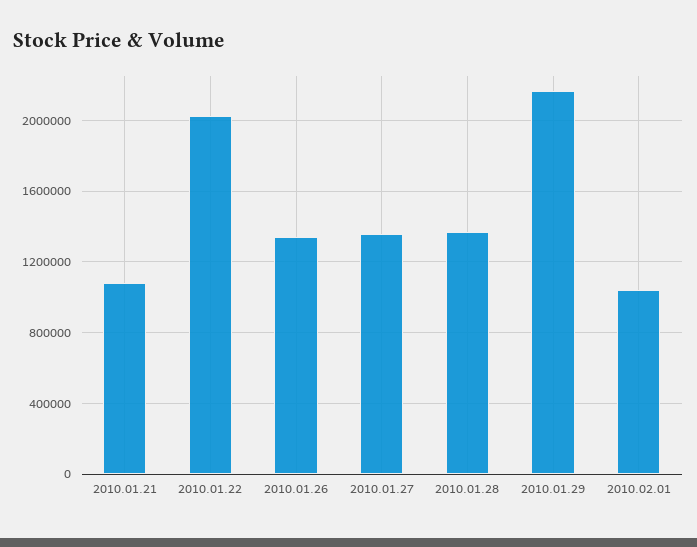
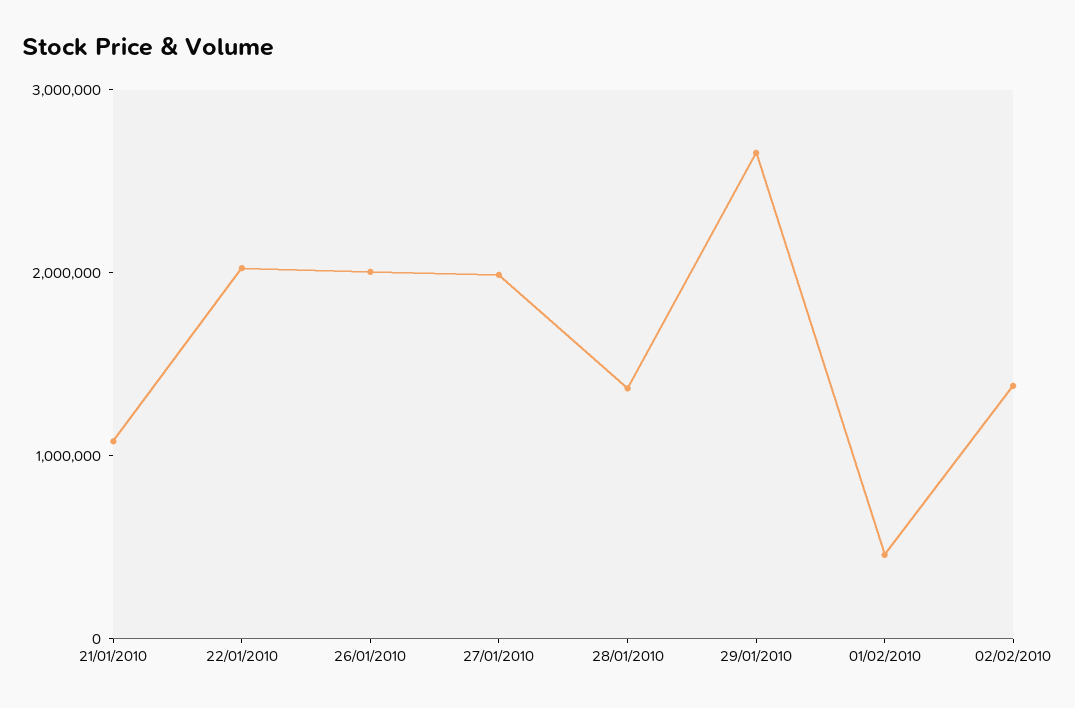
2010.01.26: 1350000 -> 2000000
2010.01.27: 1350000 -> 2000000
2010.01.29: 2150000 -> 2600000
2010.02.01: 1050000 -> 400000
02/02/2010: none -> 1400000

